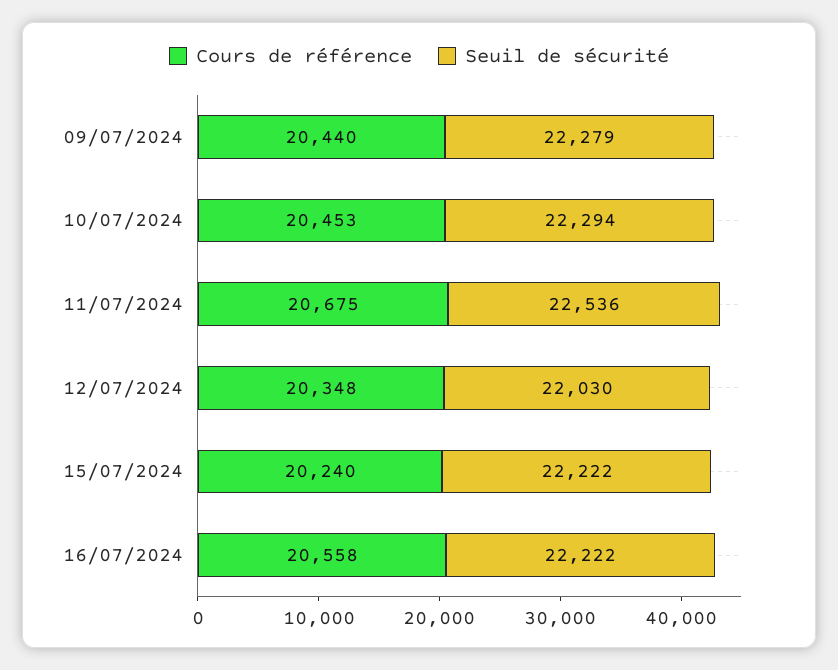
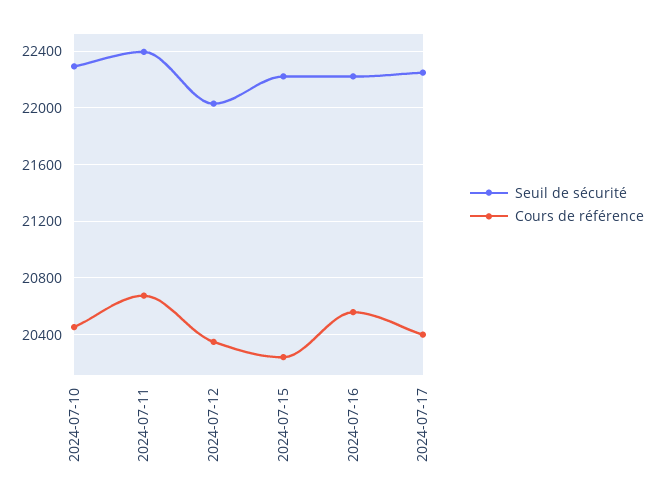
Cours de référence, 09/07/2024: 20440 -> none
Seuil de sécurité, 09/07/2024: 22279 -> none
Seuil de sécurité, 11/07/2024: 22536 -> 22400
Seuil de sécurité, 2024-07-17: none -> 22250
Cours de référence, 2024-07-17: none -> 20400

